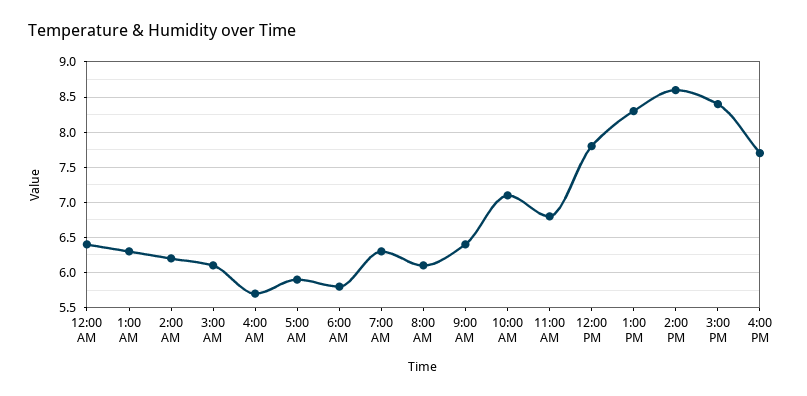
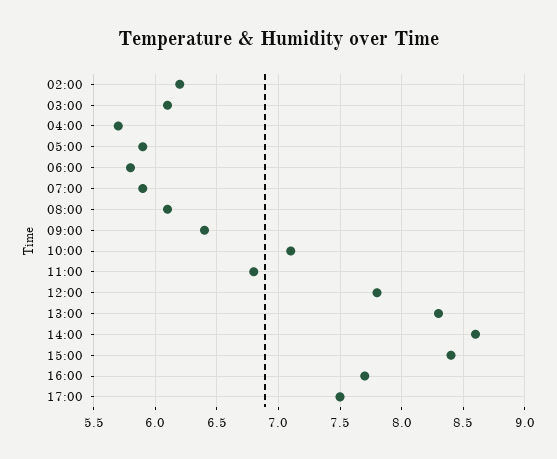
12:00 AM: 6.4 -> none
1:00 AM: 6.3 -> none
7:00 AM: 6.3 -> 5.9
17:00: none -> 7.5

